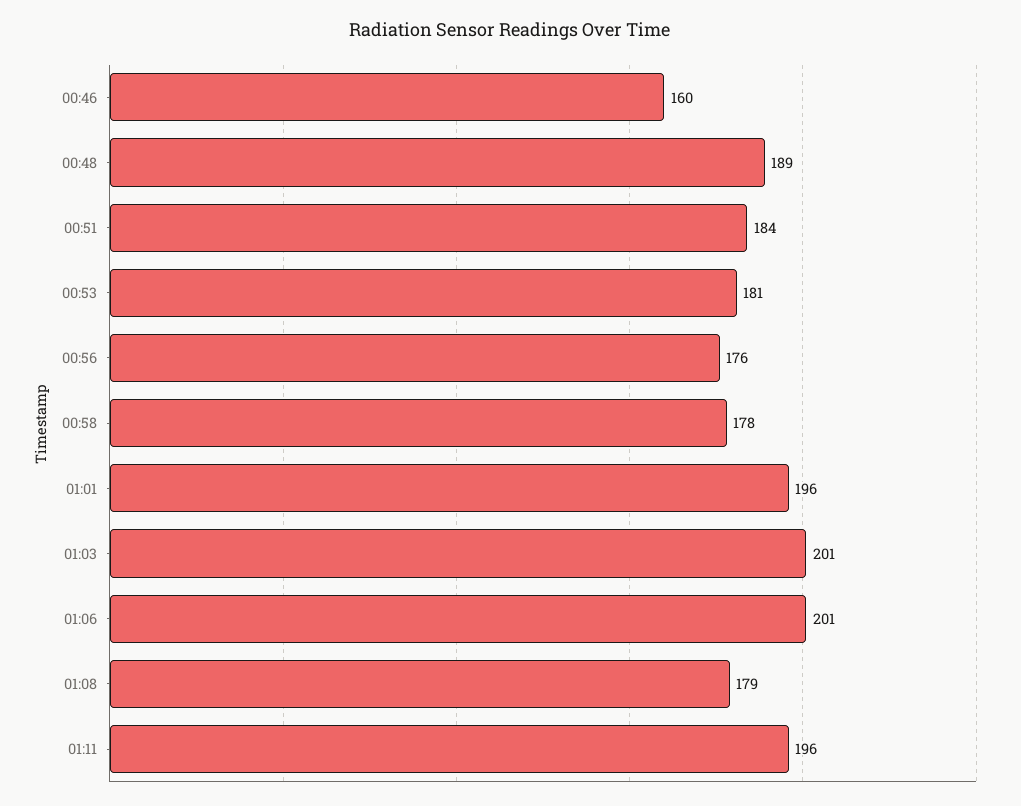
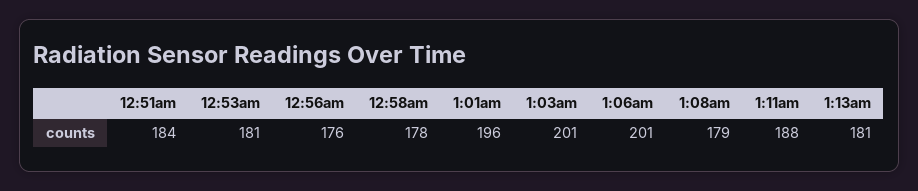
00:46: 160 -> none
00:48: 189 -> none
01:11: 196 -> 188
1:13am: none -> 181

